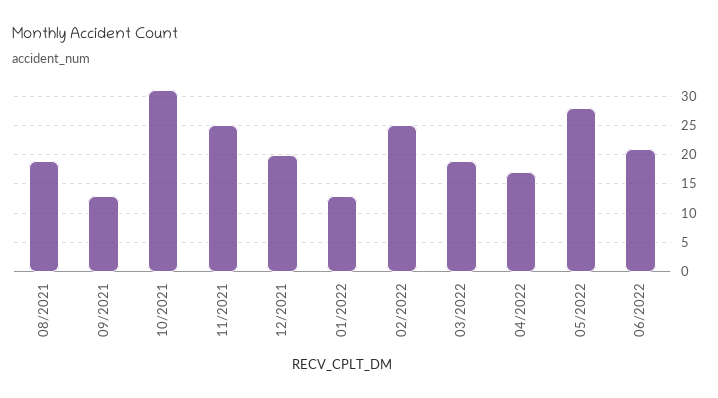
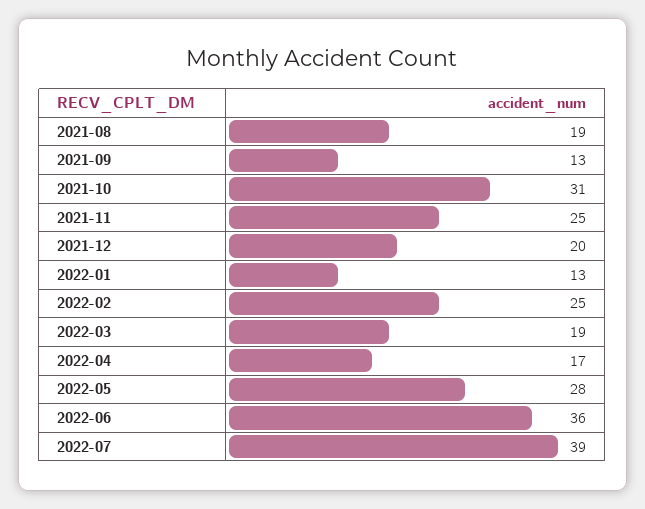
06/2022: 20 -> 36
2022-07: none -> 39

